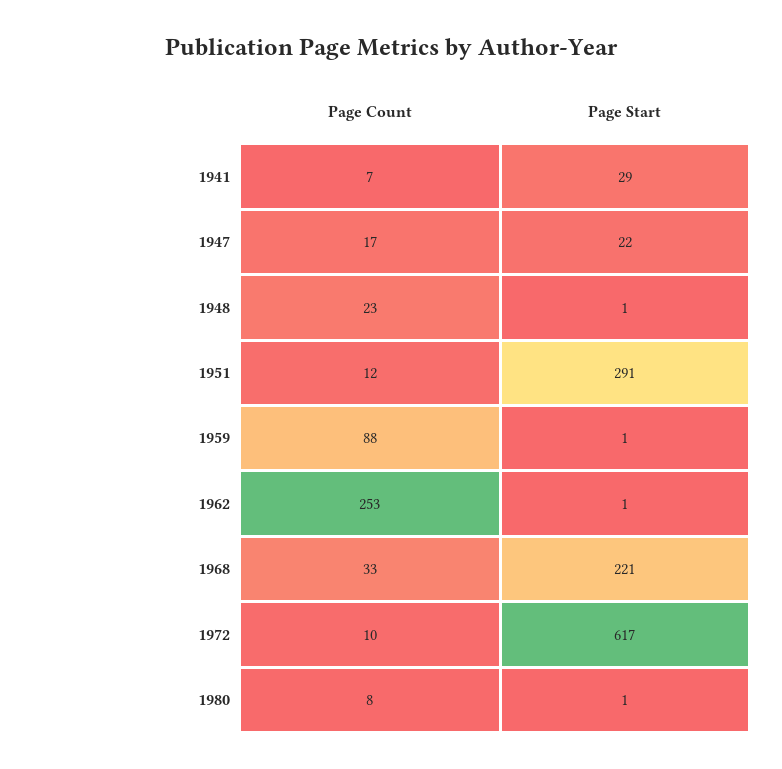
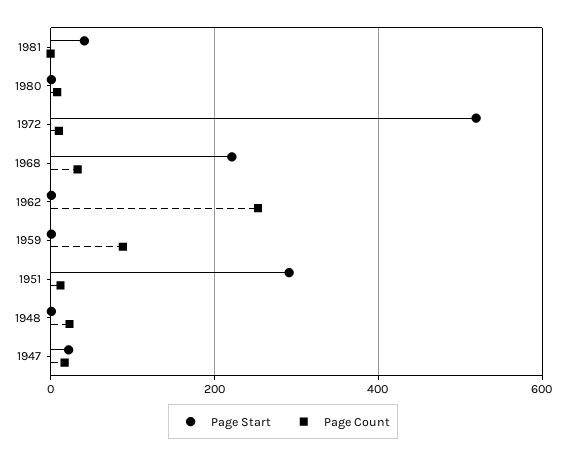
Page Count, 1941: 7 -> none
Page Start, 1941: 29 -> none
Page Start, 1972: 617 -> 520
Page Start, 1981: none -> 40
Page Count, 1981: none -> 0

